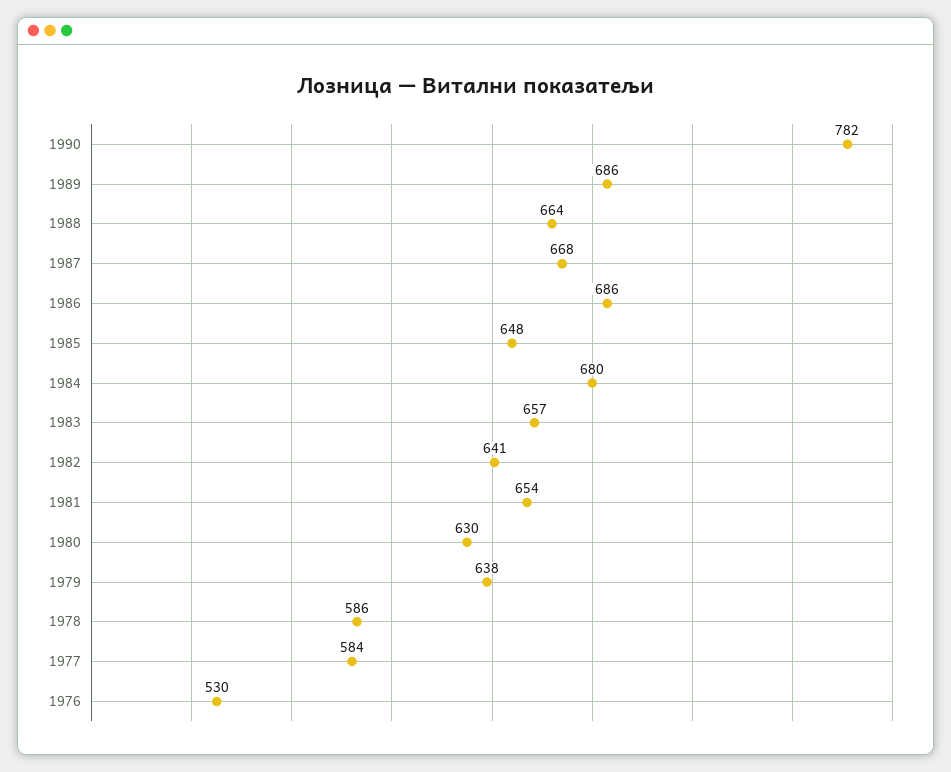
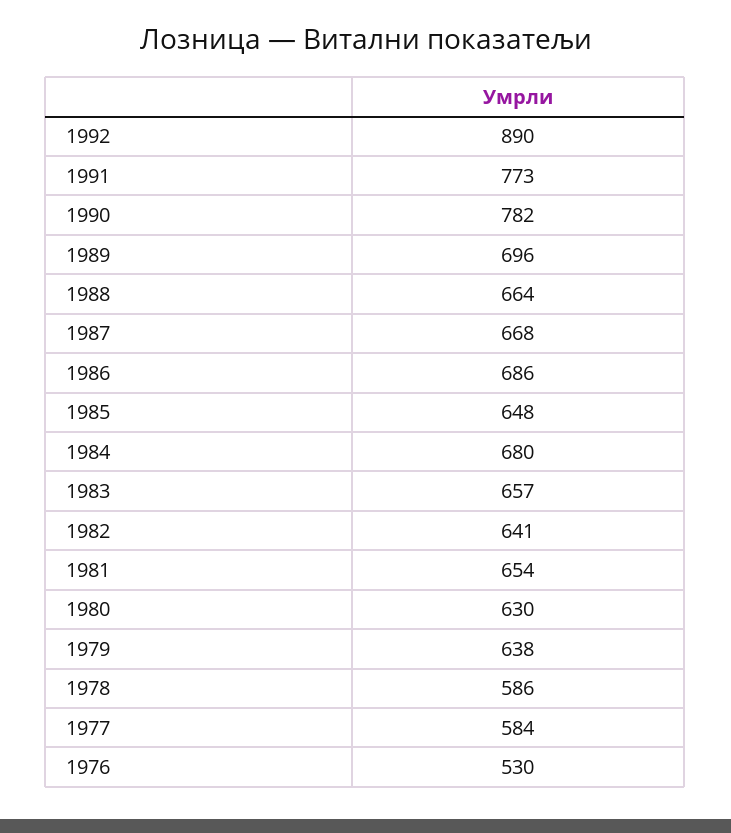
1989: 686 -> 696
1992: none -> 890
1991: none -> 773

